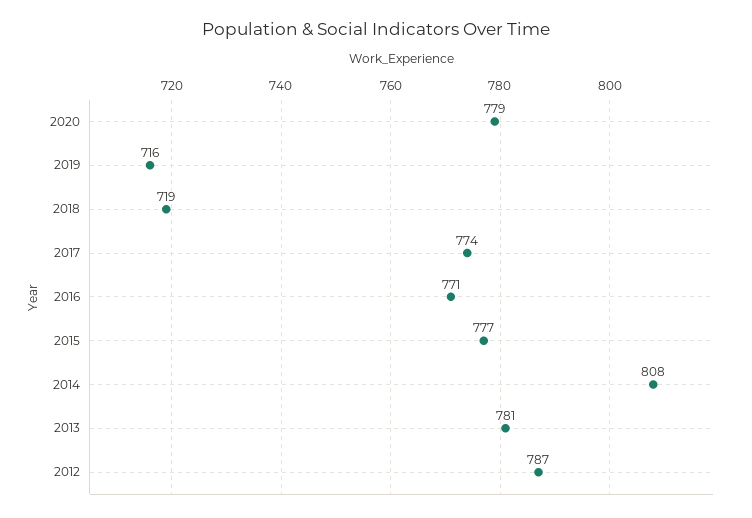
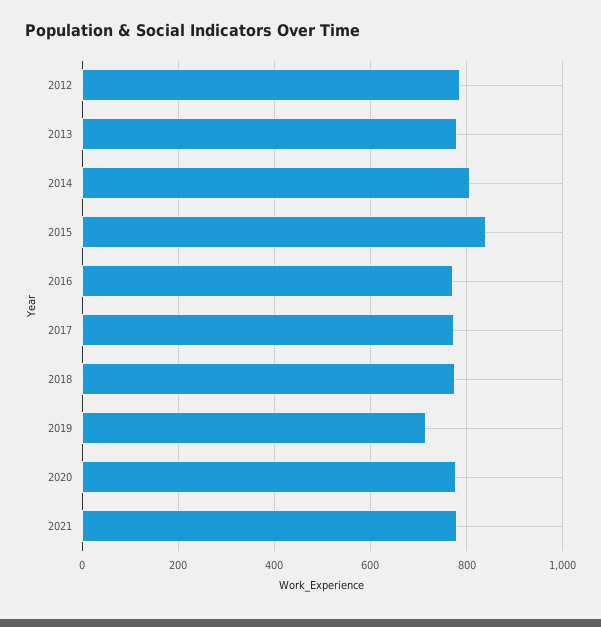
2018: 719 -> 780
2015: 777 -> 840
2021: none -> 780

